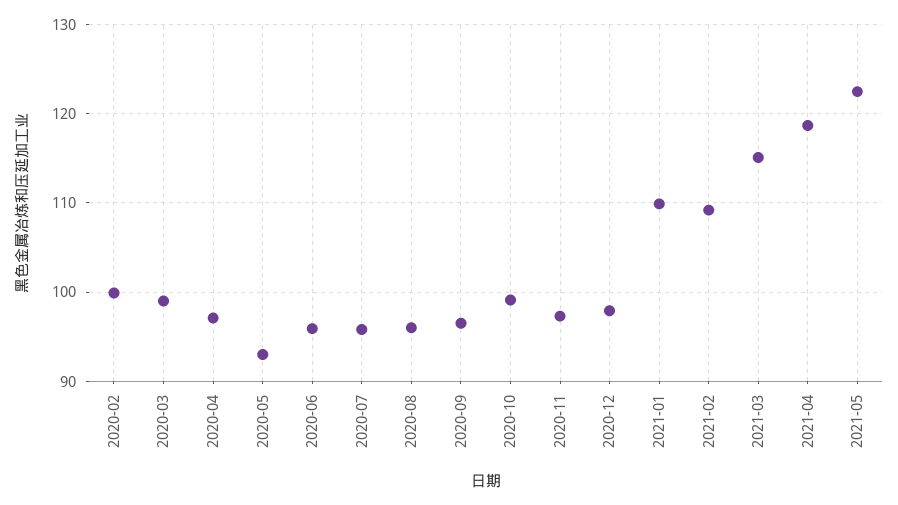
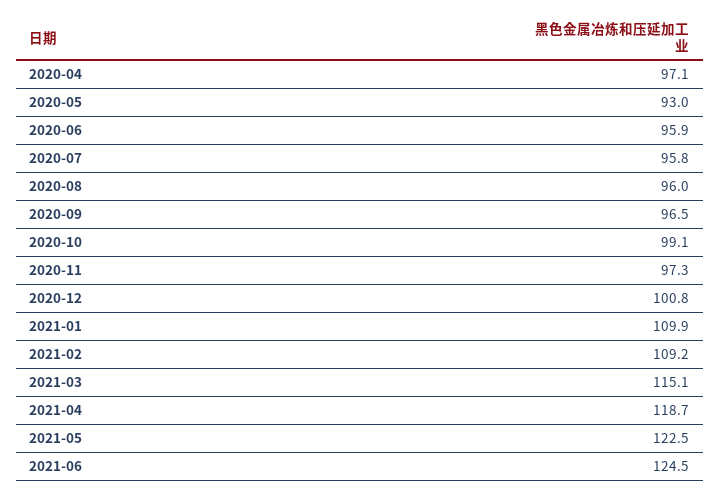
2020-02: 100 -> none
2020-03: 99 -> none
2020-12: 98 -> 100.8
2021-06: none -> 124.5

